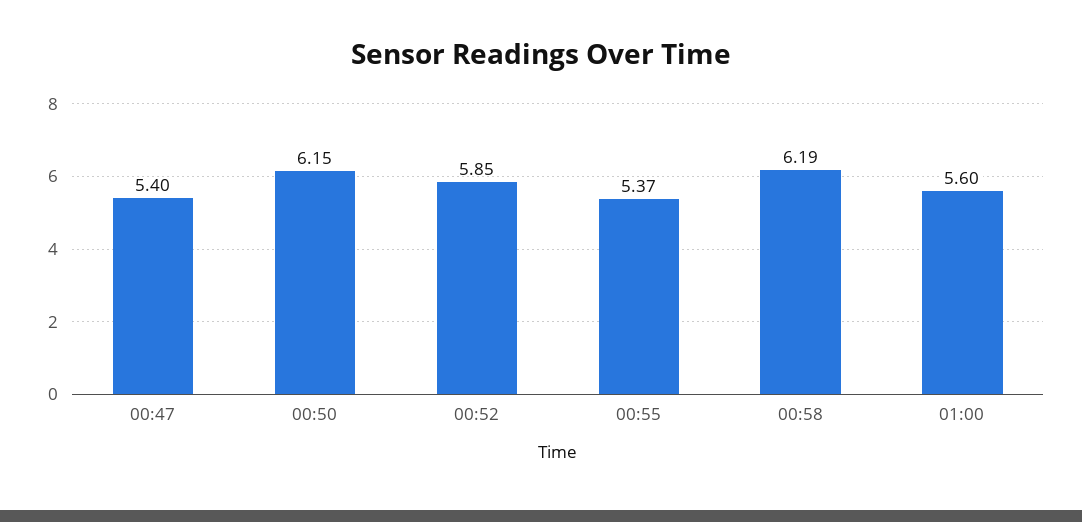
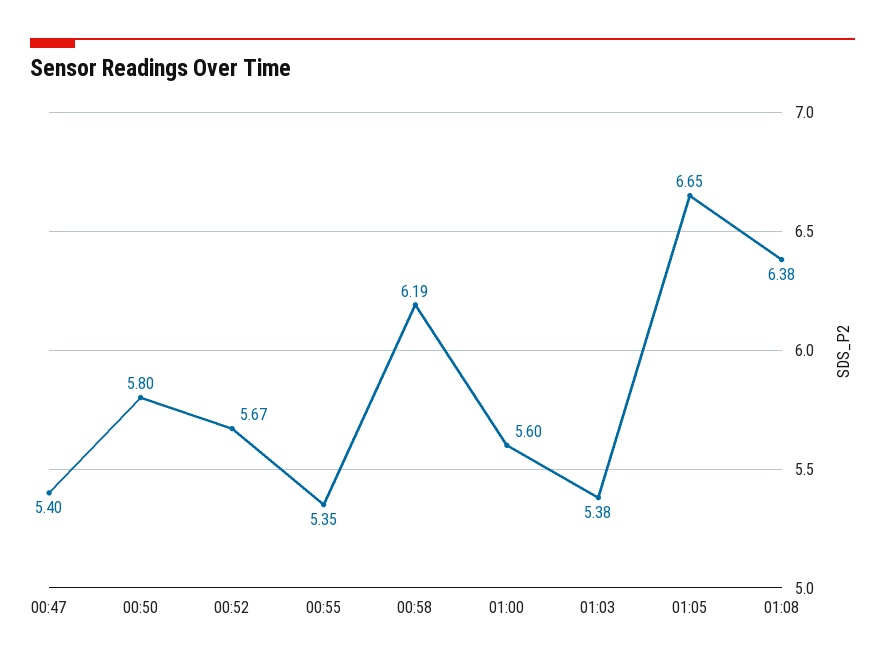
00:50: 6.15 -> 5.8
00:52: 5.85 -> 5.67
00:55: 5.37 -> 5.35
01:03: none -> 5.38
01:05: none -> 6.65
01:08: none -> 6.38

